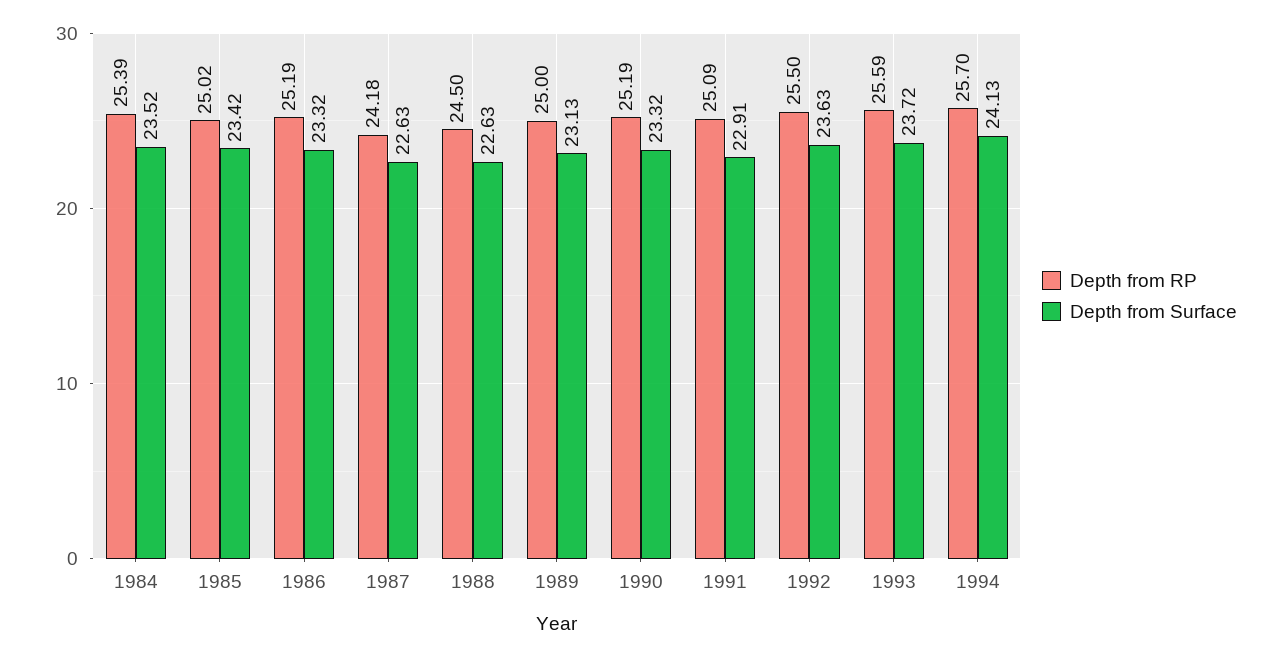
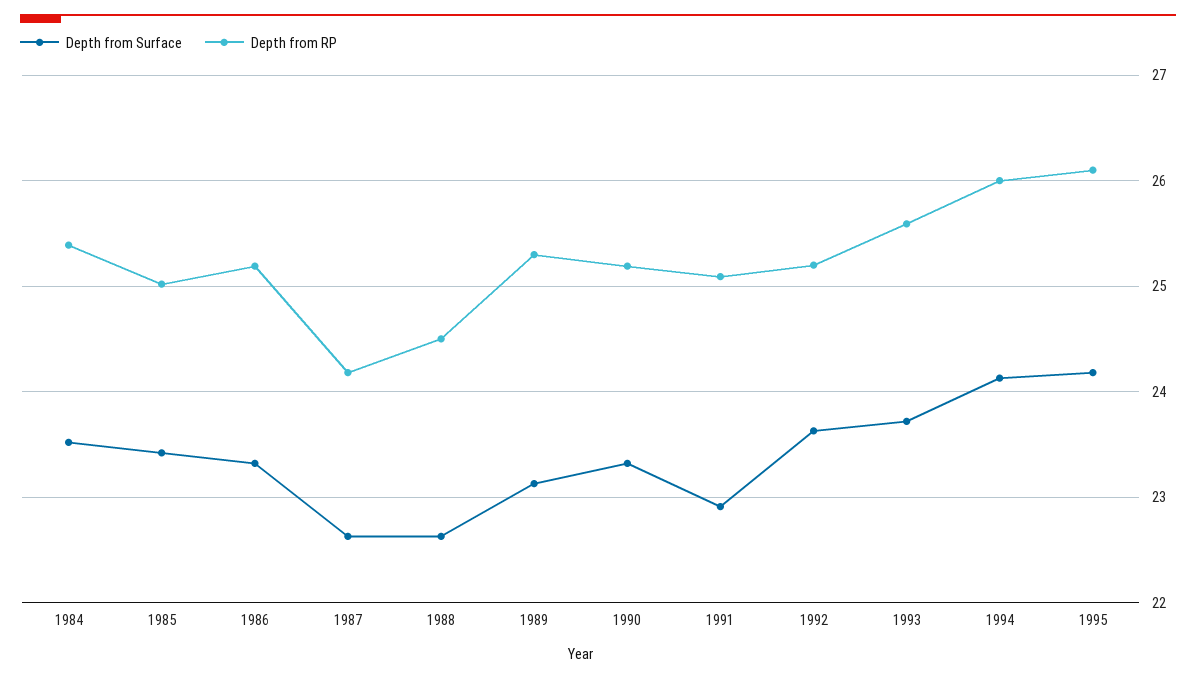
Depth from RP, 1989: 25 -> 25.3
Depth from RP, 1992: 25.5 -> 25.2
Depth from RP, 1994: 25.7 -> 26
Depth from Surface, 1995: none -> 24.2
Depth from RP, 1995: none -> 26.1

